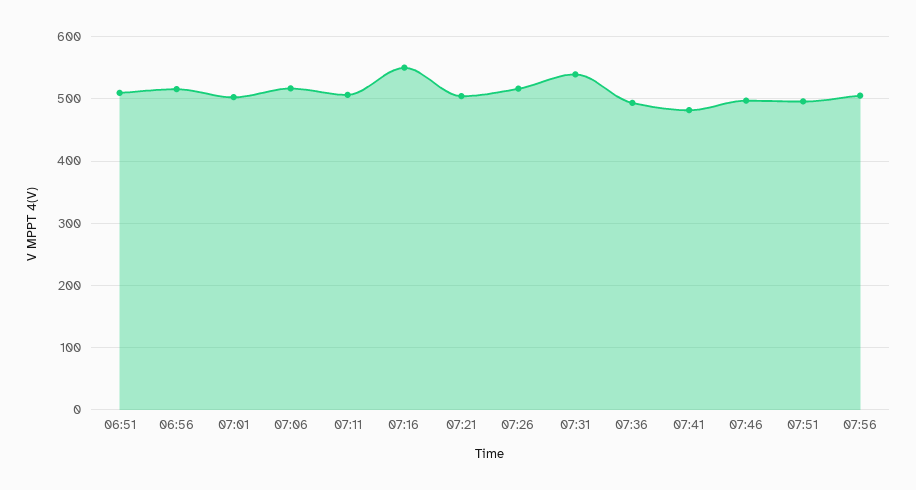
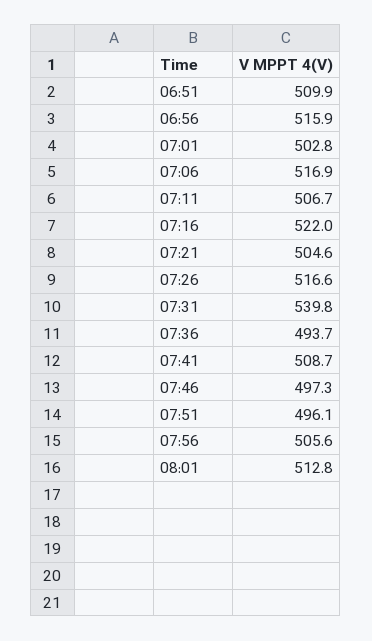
07:16: 550 -> 522
07:41: 480 -> 508.7
08:01: none -> 512.8

